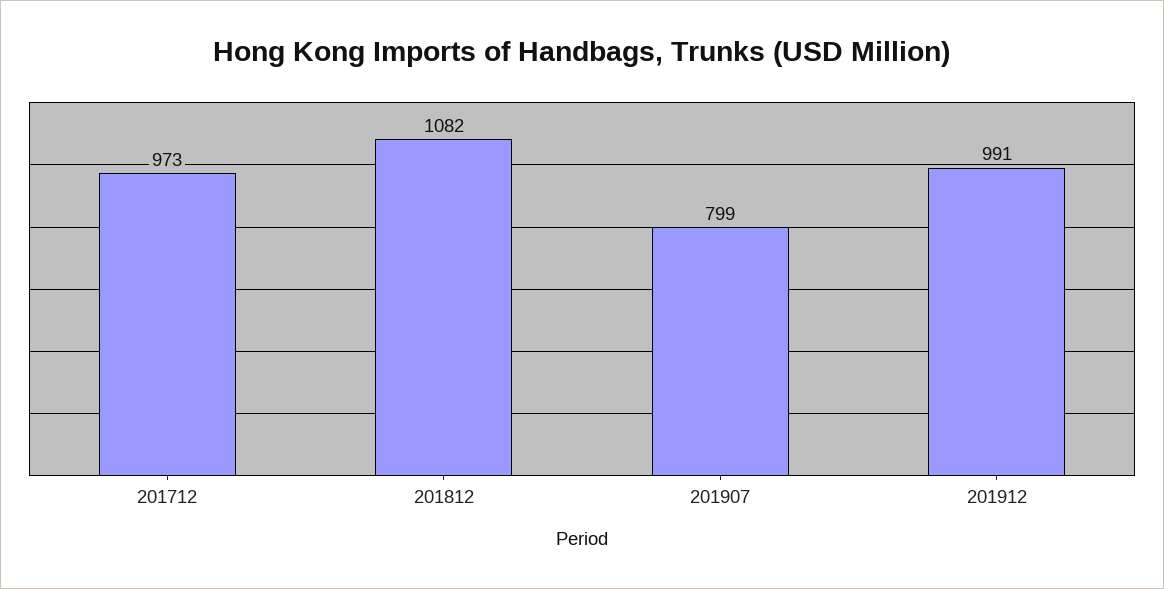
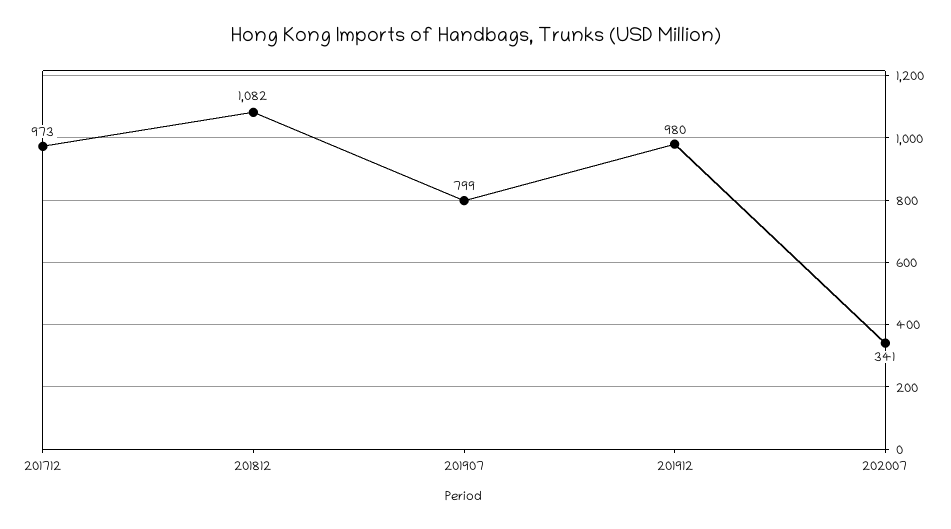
201912: 991 -> 980
202007: none -> 341

